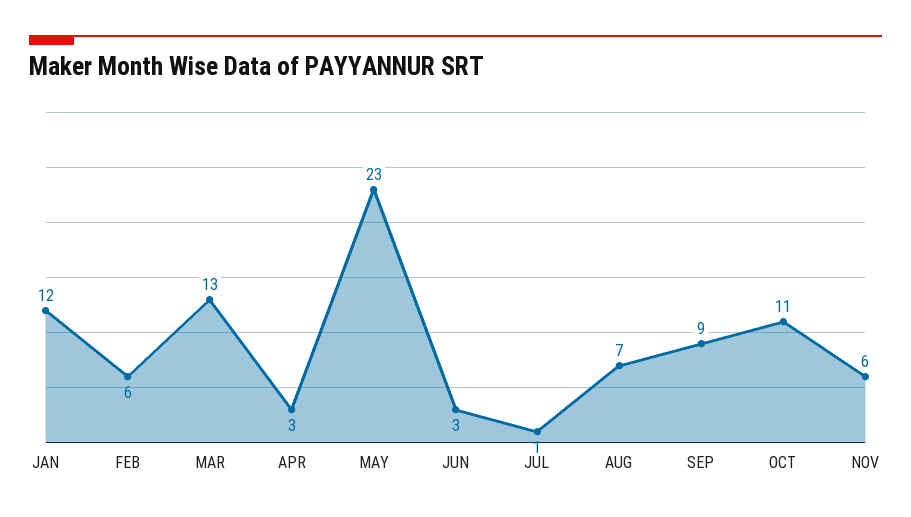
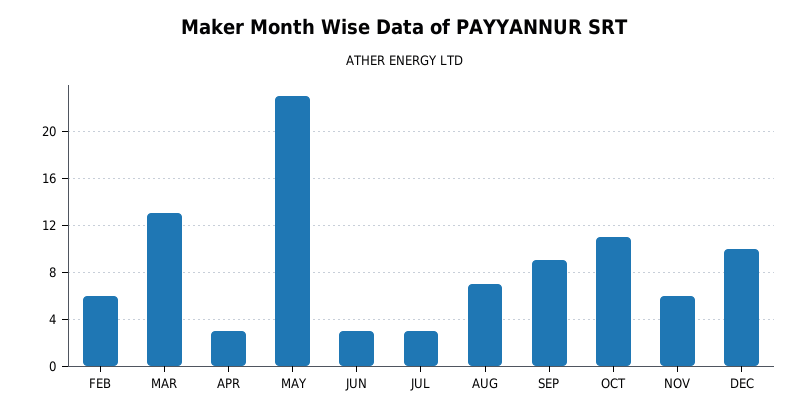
JAN: 12 -> none
JUL: 1 -> 3
DEC: none -> 10

